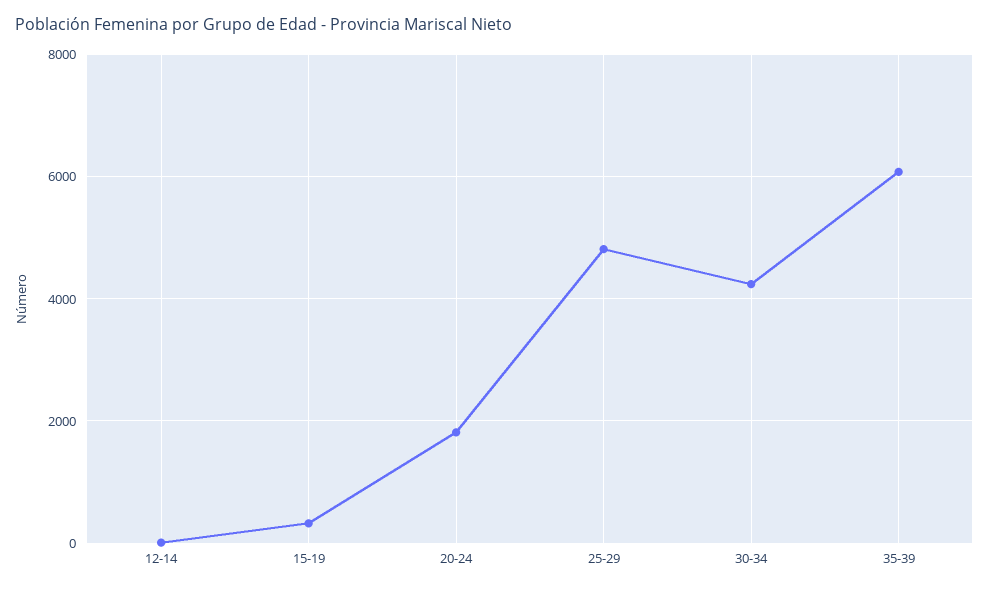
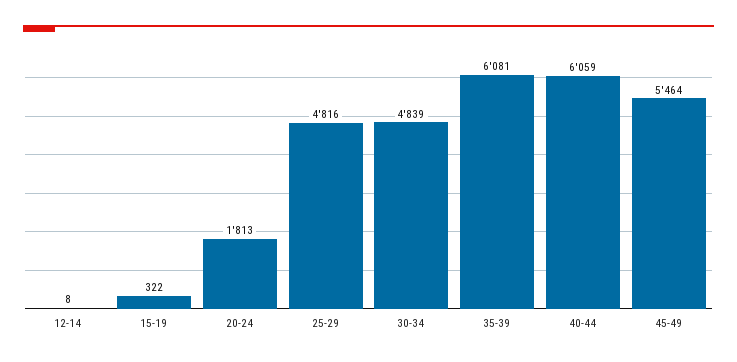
30-34: 4200 -> 4839
40-44: none -> 6059
45-49: none -> 5464

